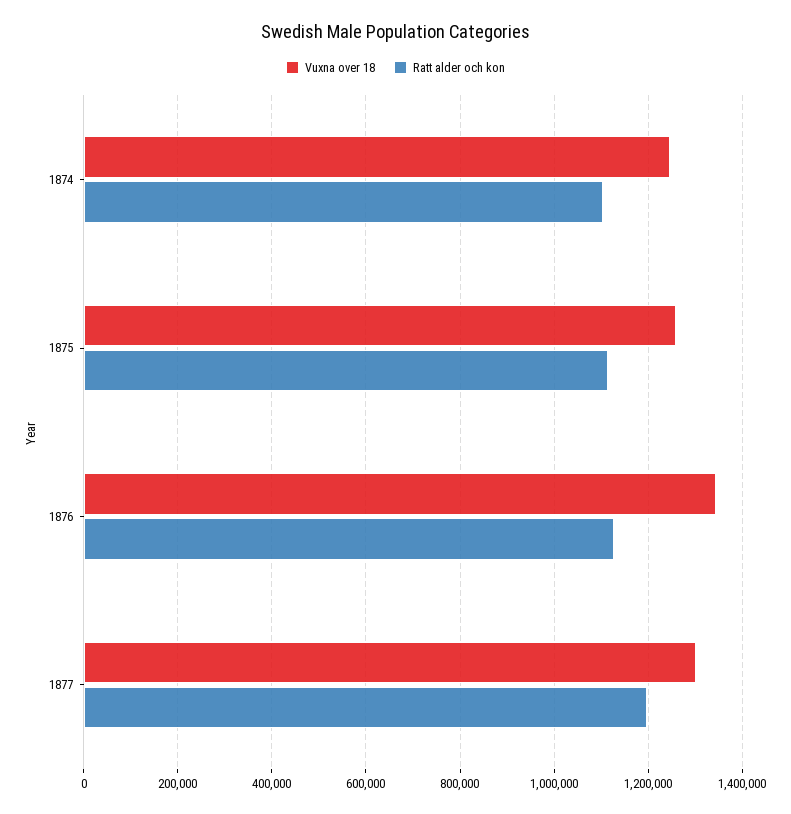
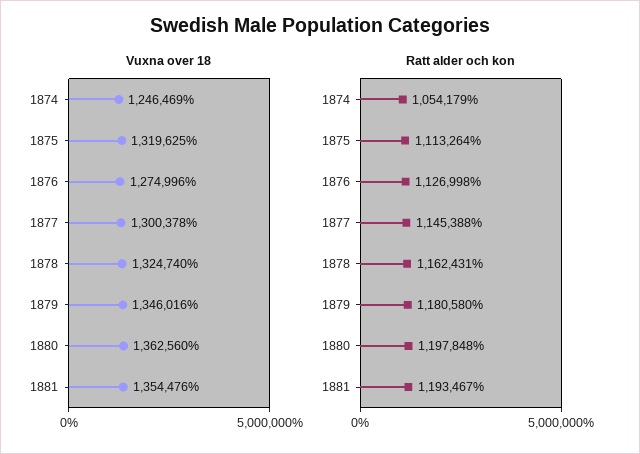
Ratt alder och kon, 1874: 1100000 -> 1054179
Vuxna over 18, 1875: 1260000 -> 1319625
Vuxna over 18, 1876: 1340000 -> 1274996
Ratt alder och kon, 1877: 1200000 -> 1145388
Vuxna over 18, 1878: none -> 1324740
Vuxna over 18, 1879: none -> 1346016
Vuxna over 18, 1880: none -> 1362560
Vuxna over 18, 1881: none -> 1354476
Ratt alder och kon, 1878: none -> 1162431
Ratt alder och kon, 1879: none -> 1180580
Ratt alder och kon, 1880: none -> 1197848
Ratt alder och kon, 1881: none -> 1193467

